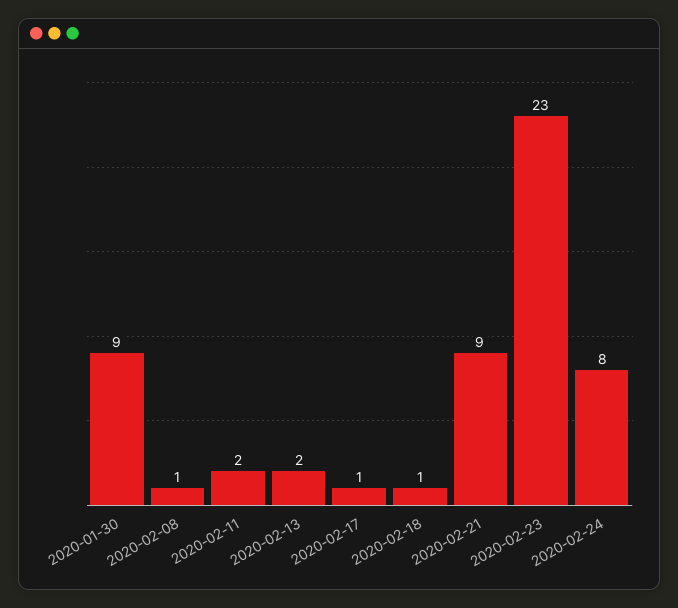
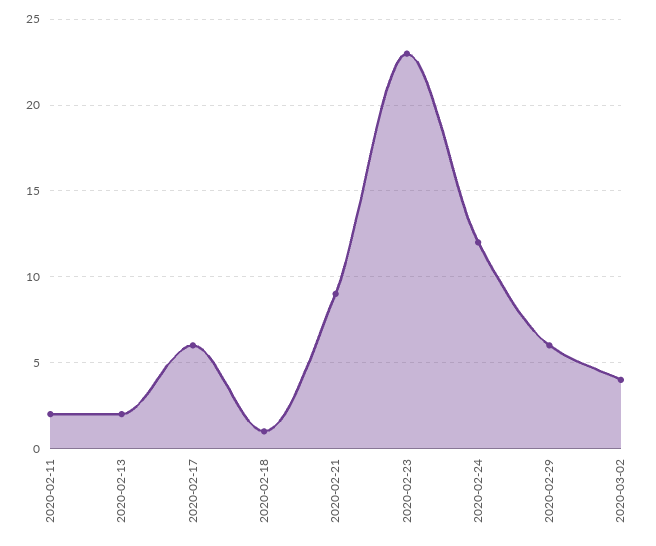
2020-01-30: 9 -> none
2020-02-08: 1 -> none
2020-02-17: 1 -> 6
2020-02-24: 8 -> 12
2020-02-29: none -> 6
2020-03-02: none -> 4

